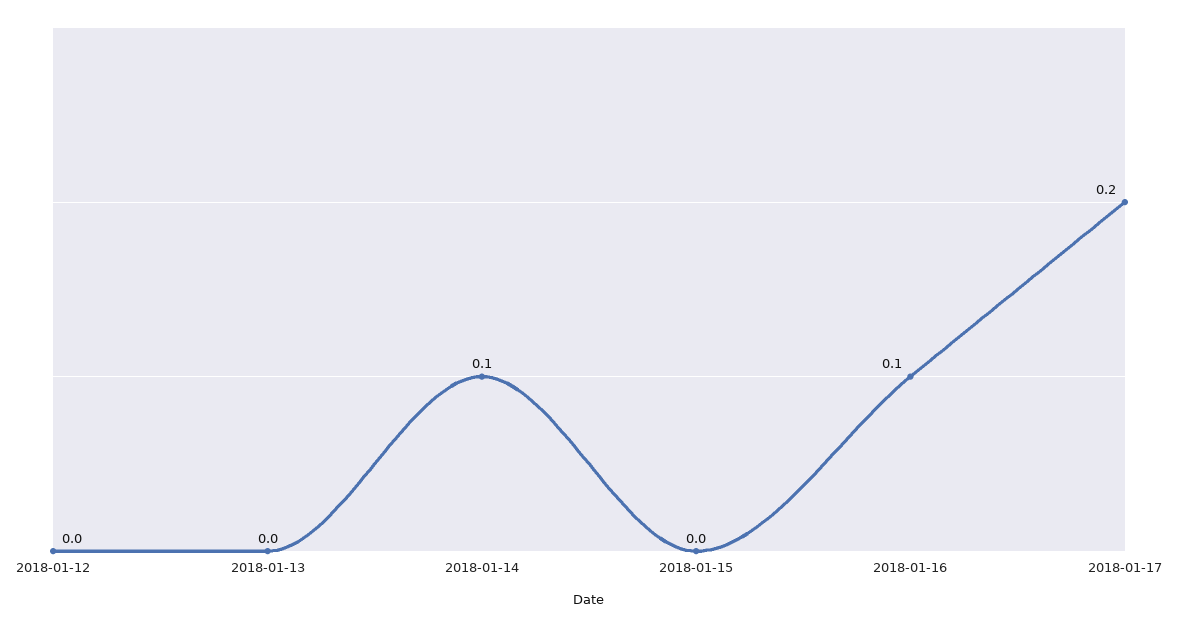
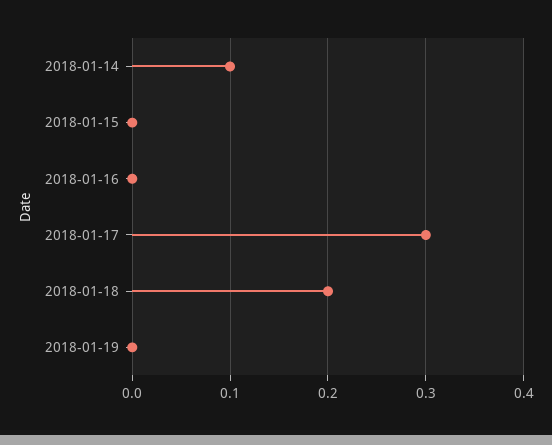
2018-01-12: 0 -> none
2018-01-13: 0 -> none
2018-01-16: 0.1 -> 0
2018-01-17: 0.2 -> 0.3
2018-01-18: none -> 0.2
2018-01-19: none -> 0

